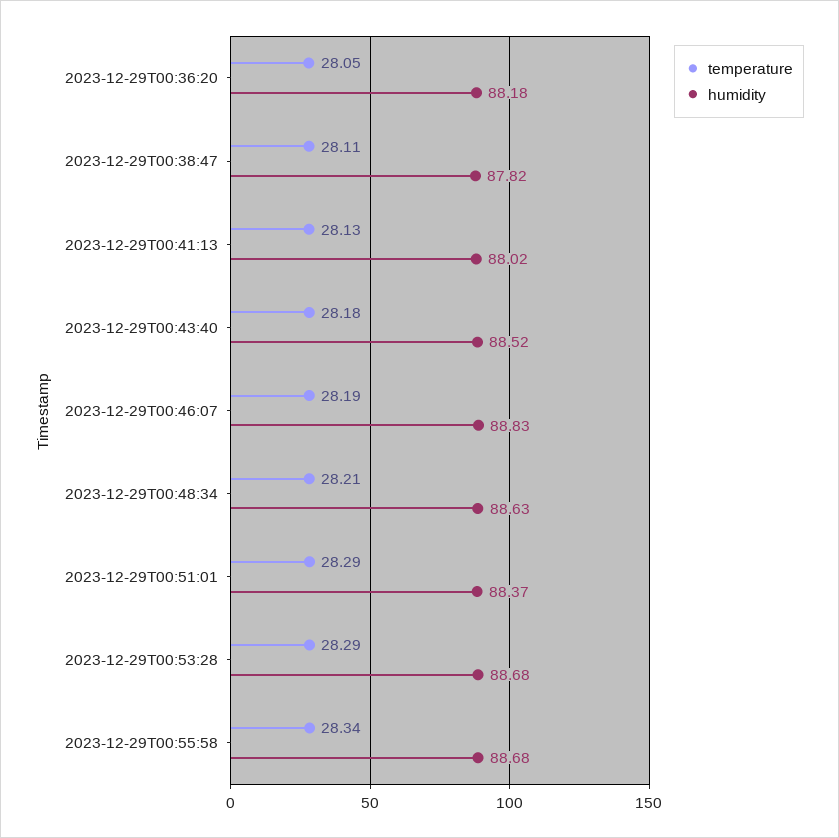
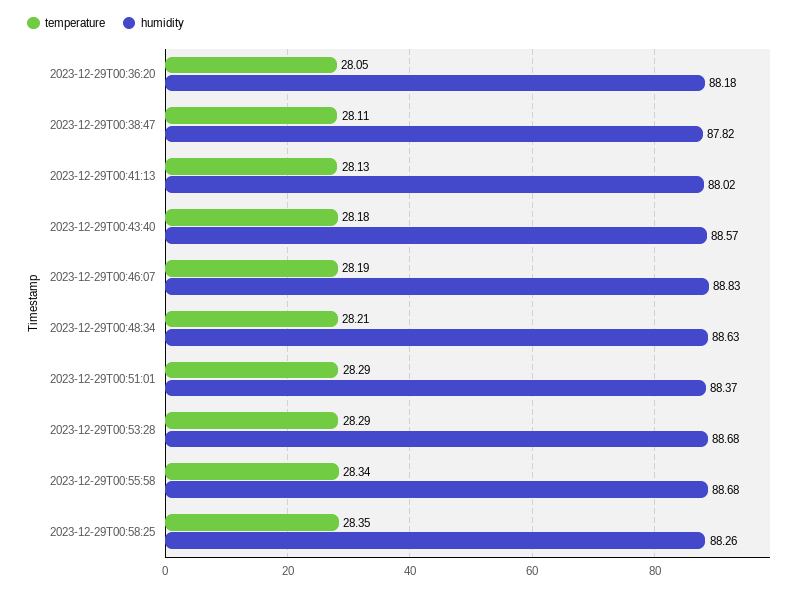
humidity, 2023-12-29T00:43:40: 88.52 -> 88.57
temperature, 2023-12-29T00:58:25: none -> 28.35
humidity, 2023-12-29T00:58:25: none -> 88.26

